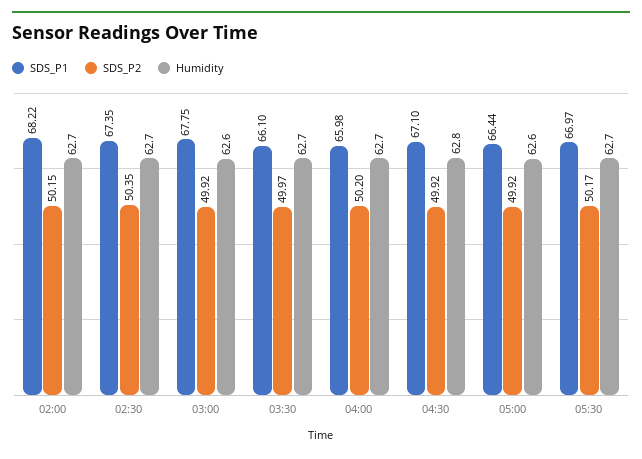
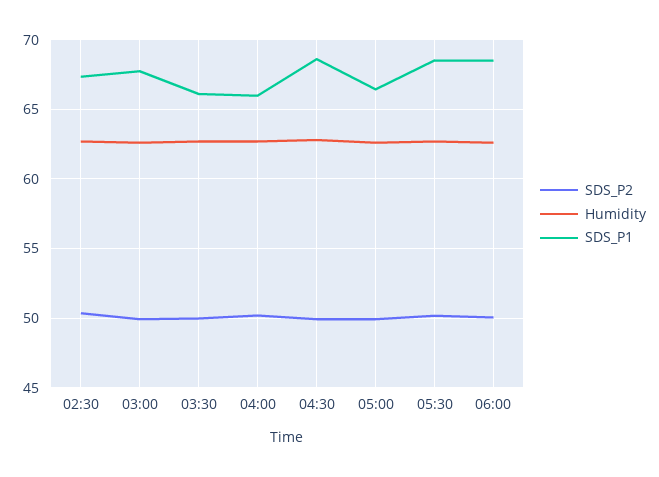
SDS_P1, 02:00: 68.22 -> none
SDS_P2, 02:00: 50.15 -> none
Humidity, 02:00: 62.7 -> none
SDS_P1, 04:30: 67.1 -> 68.5
SDS_P1, 05:30: 66.97 -> 68.5
SDS_P2, 06:00: none -> 50
Humidity, 06:00: none -> 62.5
SDS_P1, 06:00: none -> 68.5

